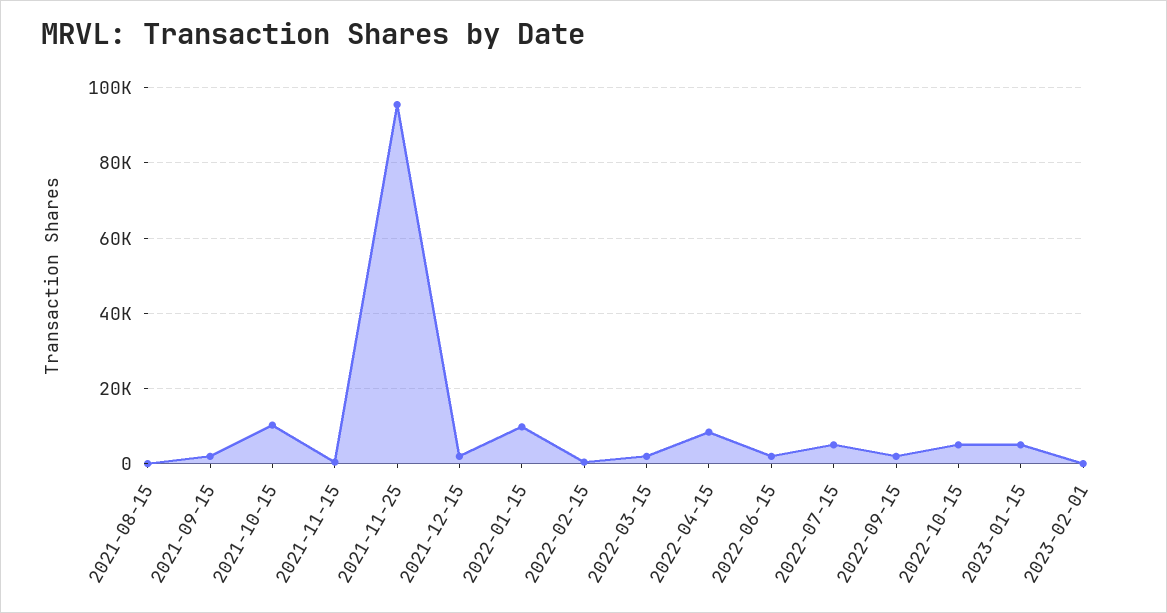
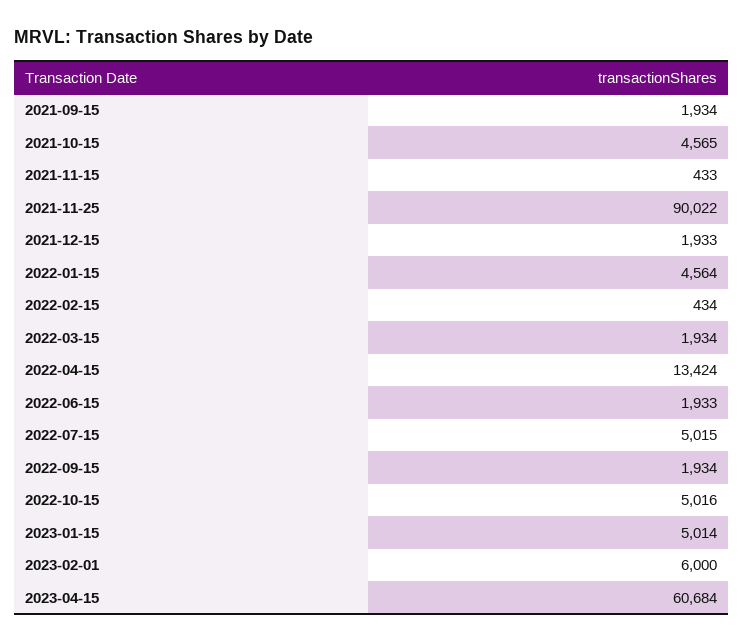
2021-08-15: 0 -> none
2021-10-15: 10000 -> 4565
2021-11-25: 96000 -> 90022
2022-01-15: 10000 -> 4564
2022-04-15: 8000 -> 13424
2023-02-01: 0 -> 6000
2023-04-15: none -> 60684

